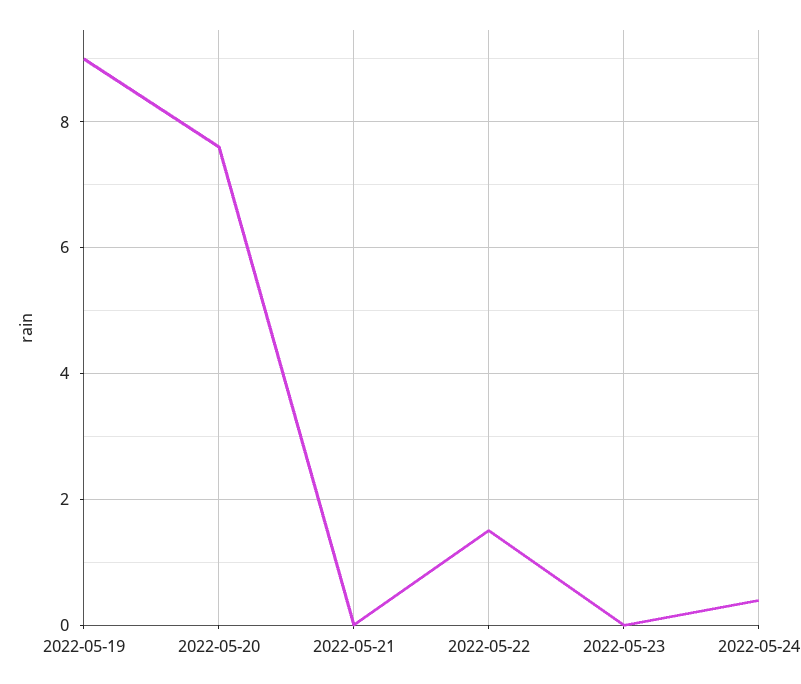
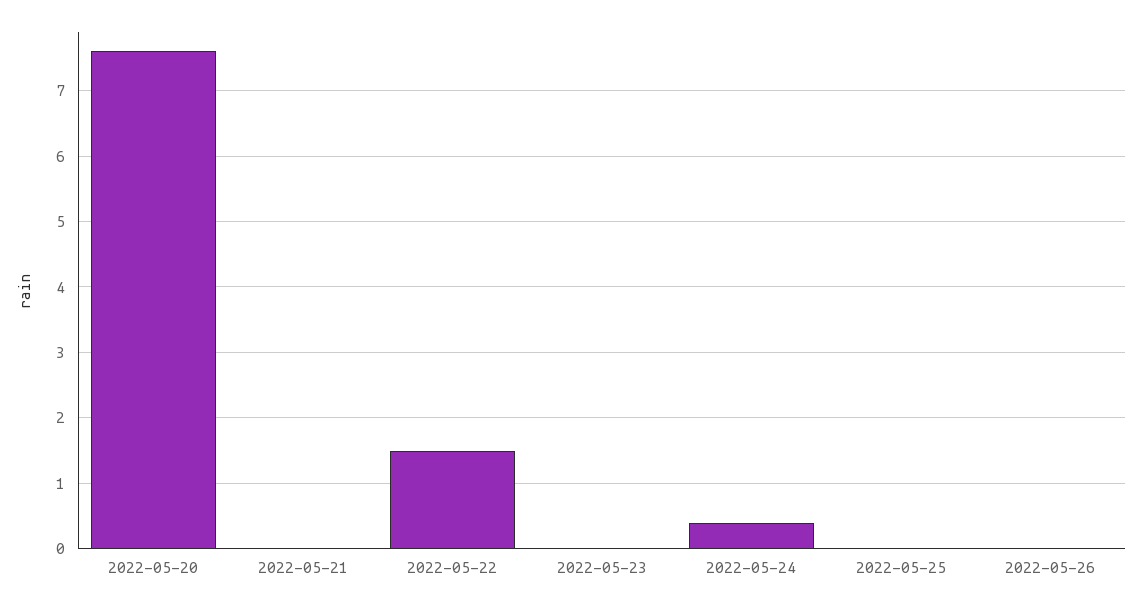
2022-05-19: 9 -> none
2022-05-25: none -> 0
2022-05-26: none -> 0

